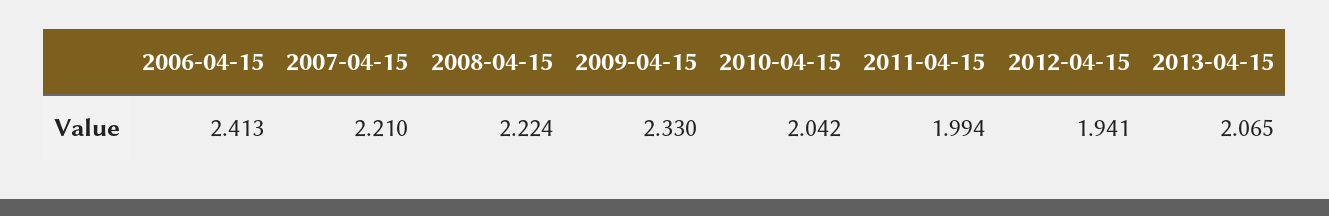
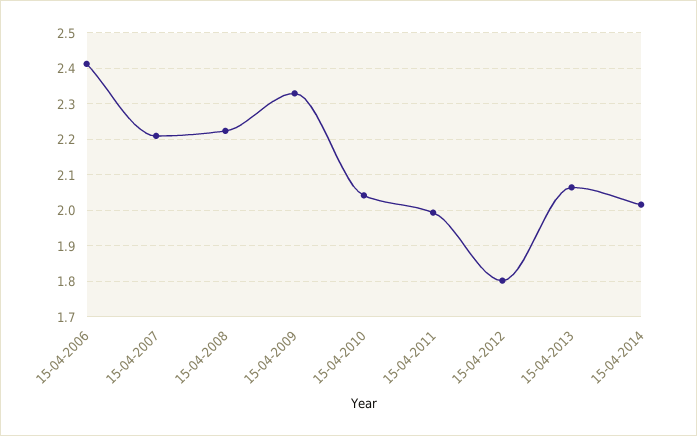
2012-04-15: 1.941 -> 1.8
15-04-2014: none -> 2.02

